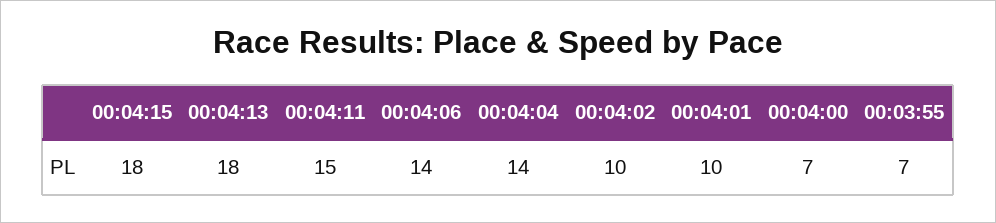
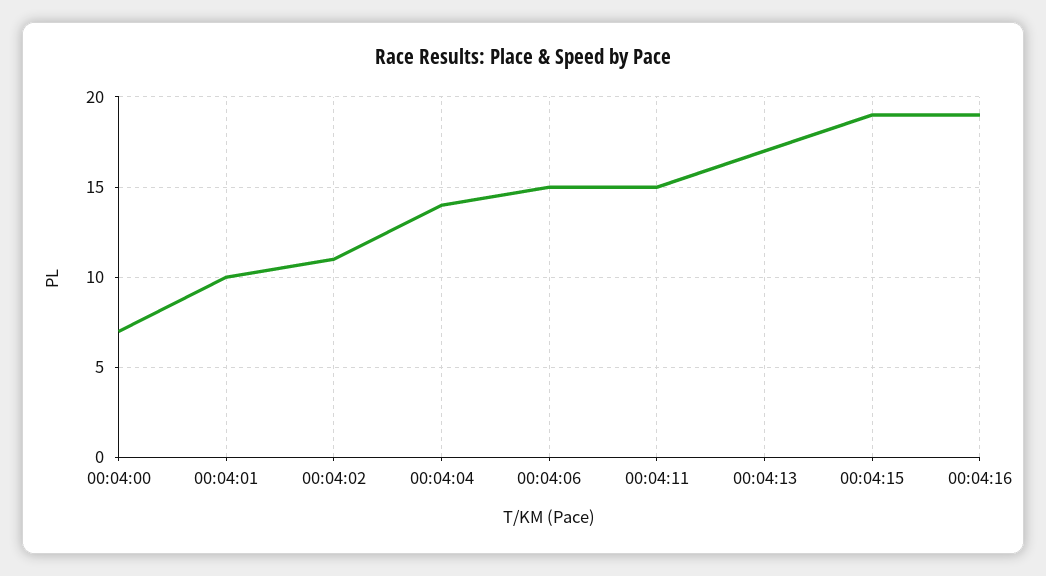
00:04:15: 18 -> 19
00:04:13: 18 -> 17
00:04:06: 14 -> 15
00:04:02: 10 -> 11
00:03:55: 7 -> none
00:04:16: none -> 19

